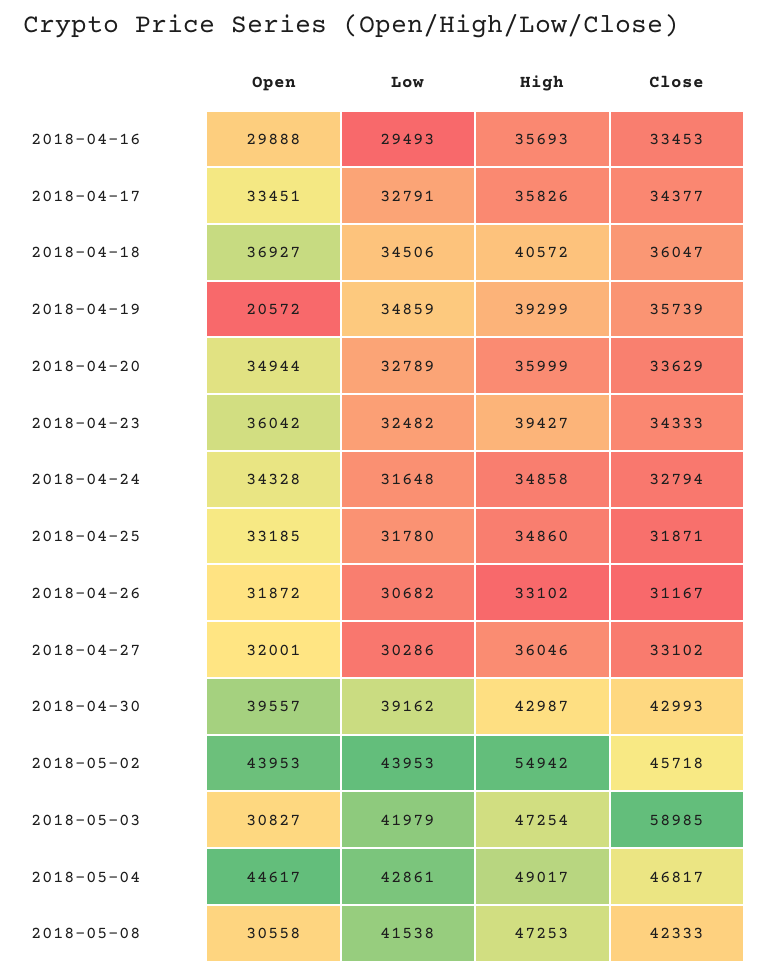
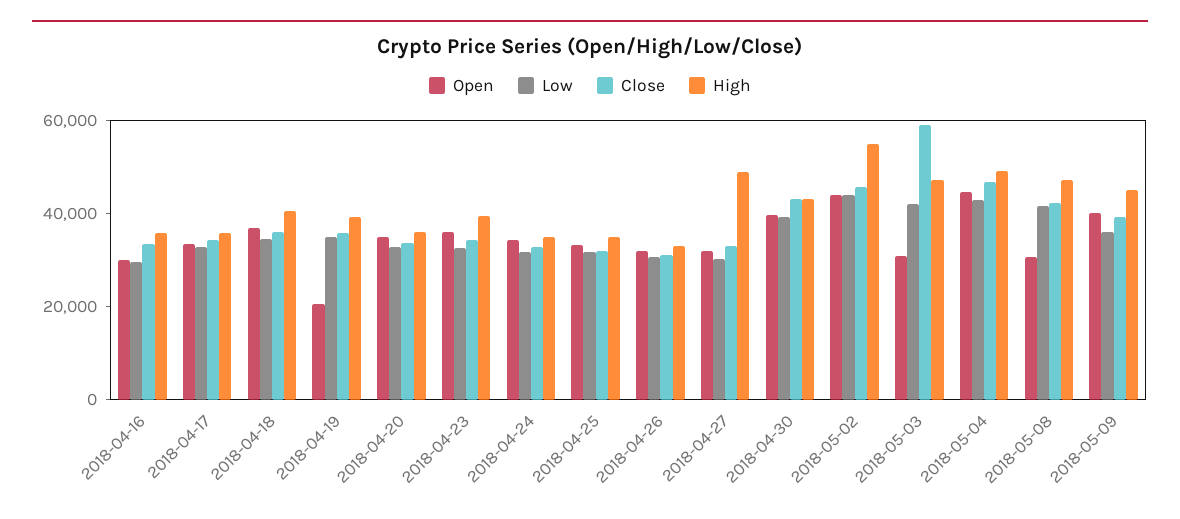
High, 2018-04-27: 36046 -> 50000
Open, 2018-05-09: none -> 40000
Low, 2018-05-09: none -> 35000
Close, 2018-05-09: none -> 40000
High, 2018-05-09: none -> 45000

